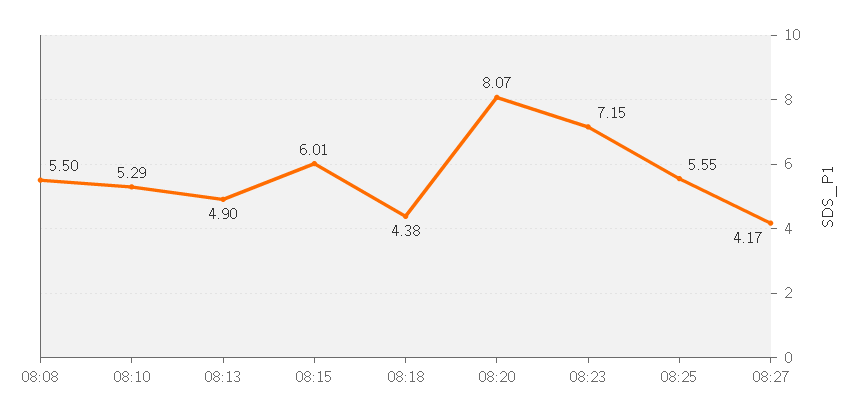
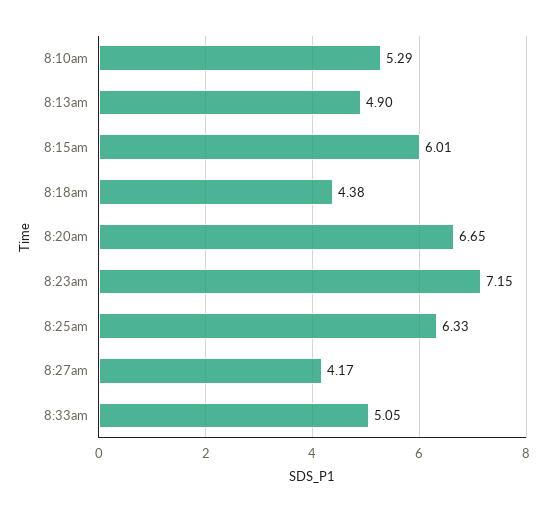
08:08: 5.5 -> none
08:20: 8.07 -> 6.65
08:25: 5.55 -> 6.33
8:33am: none -> 5.05

